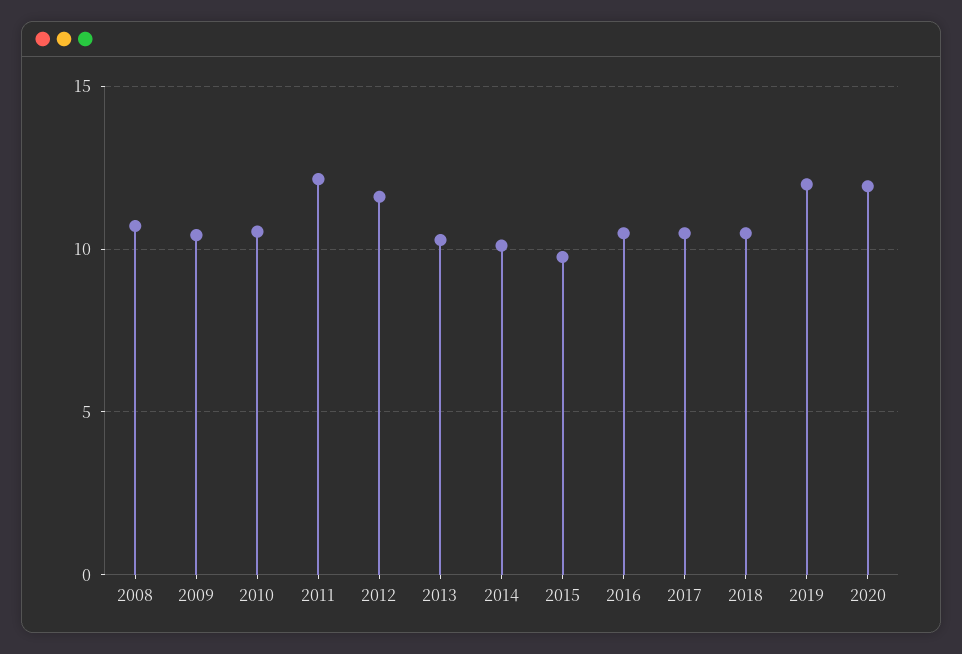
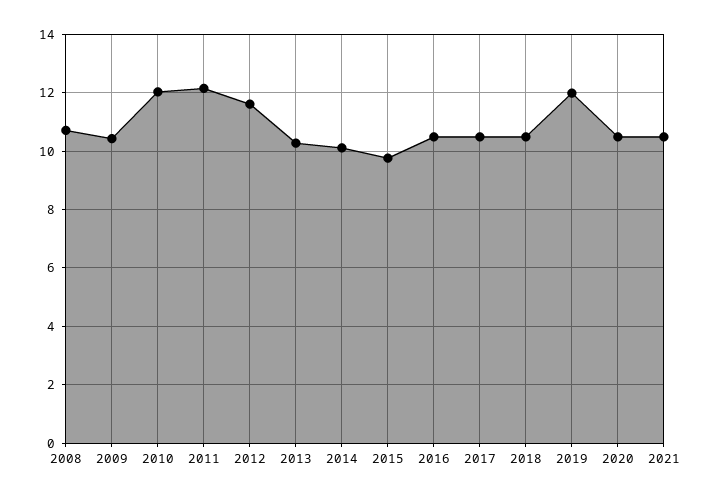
2010: 10.5 -> 12
2020: 12 -> 10.5
2021: none -> 10.5

